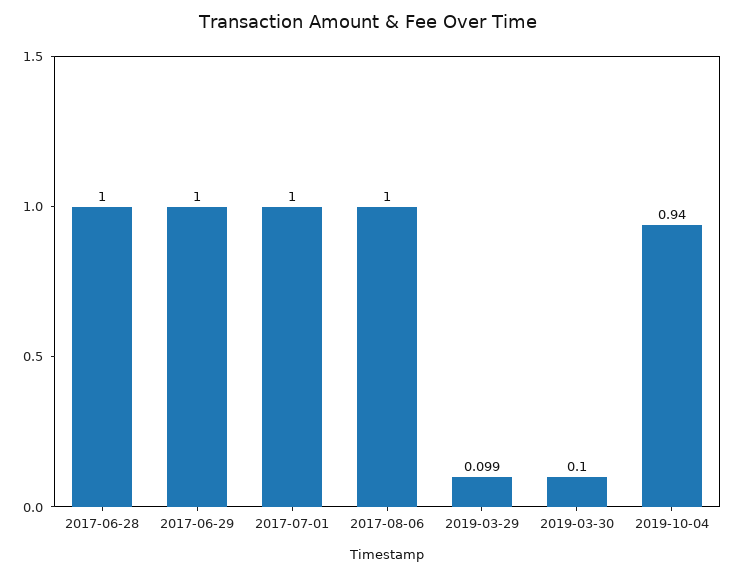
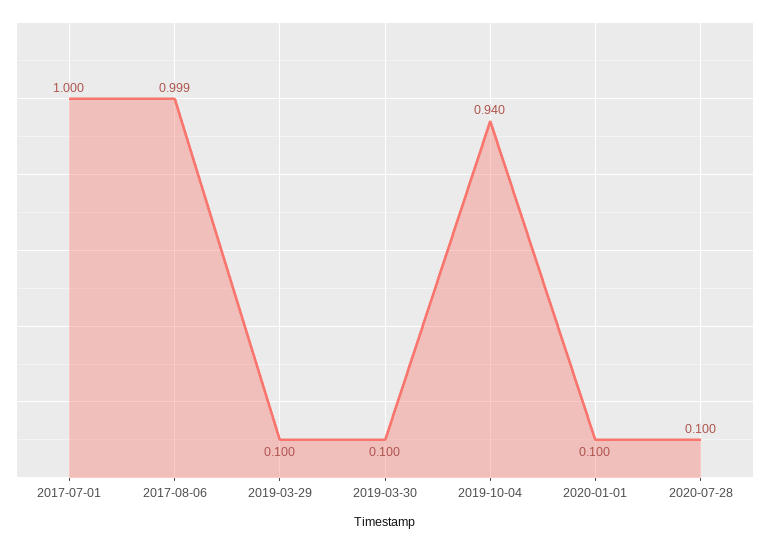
2017-06-28: 1 -> none
2017-06-29: 1 -> none
2017-08-06: 1 -> 0.999
2019-03-29: 0.099 -> 0.1
2020-01-01: none -> 0.1
2020-07-28: none -> 0.1

